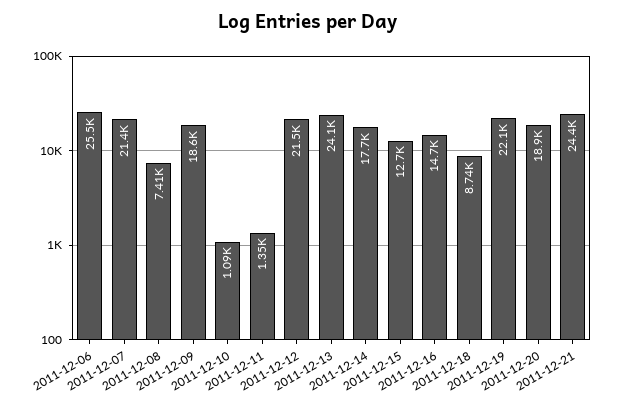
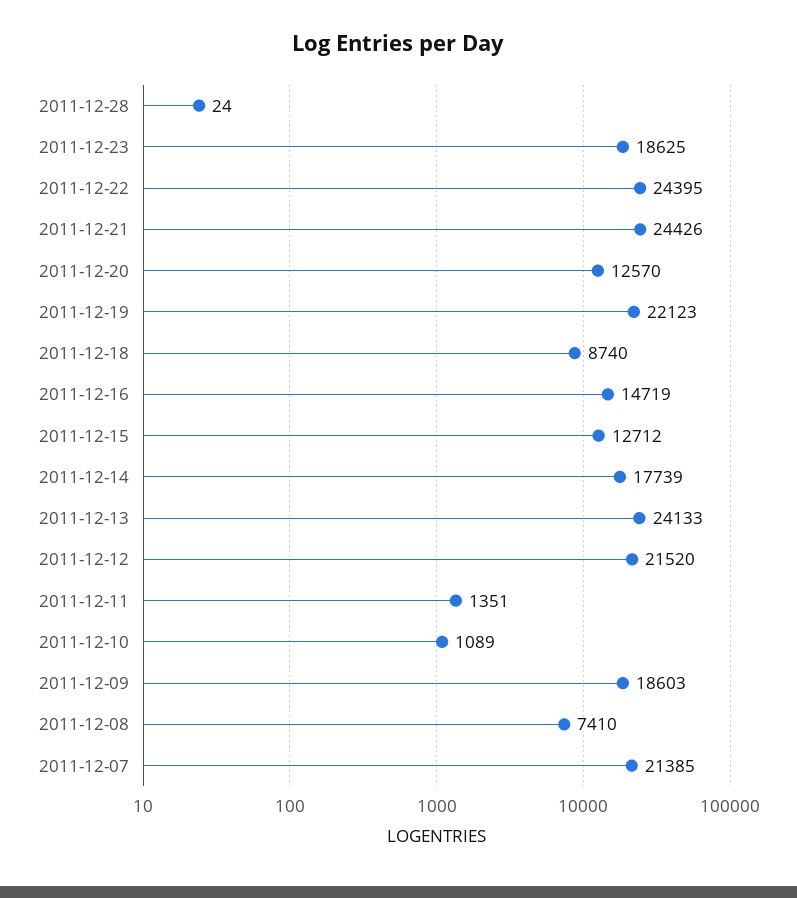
2011-12-06: 25500 -> none
2011-12-20: 18900 -> 12570
2011-12-28: none -> 24
2011-12-23: none -> 18625
2011-12-22: none -> 24395

